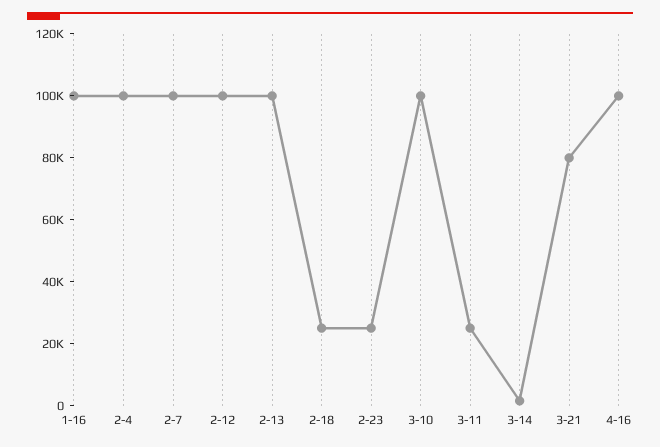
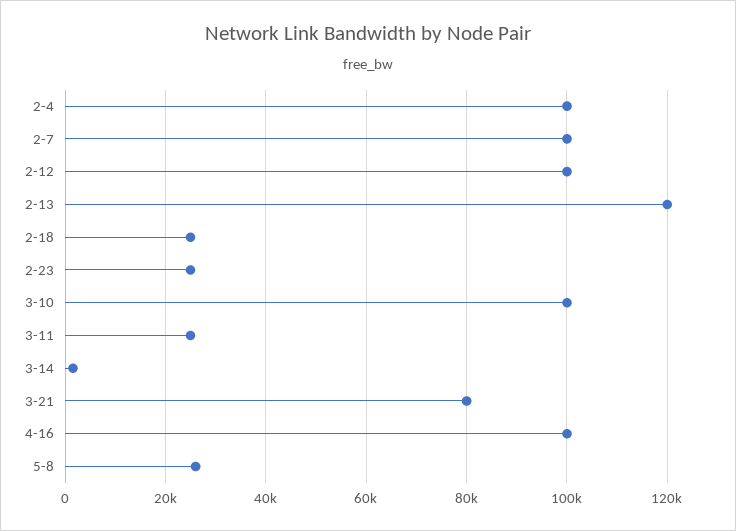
1-16: 100000 -> none
2-13: 100000 -> 120000
5-8: none -> 26000

